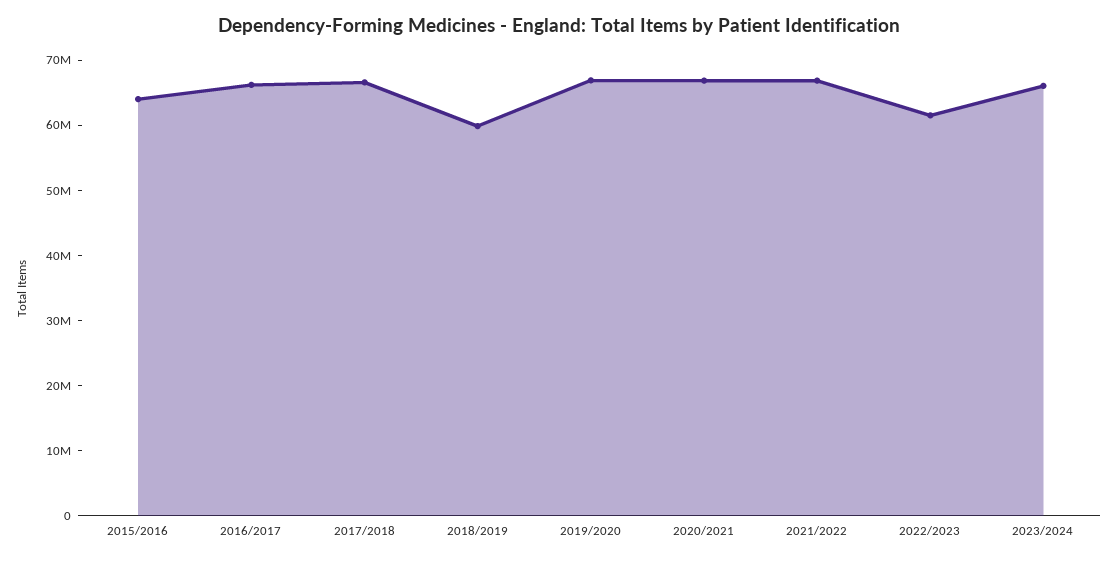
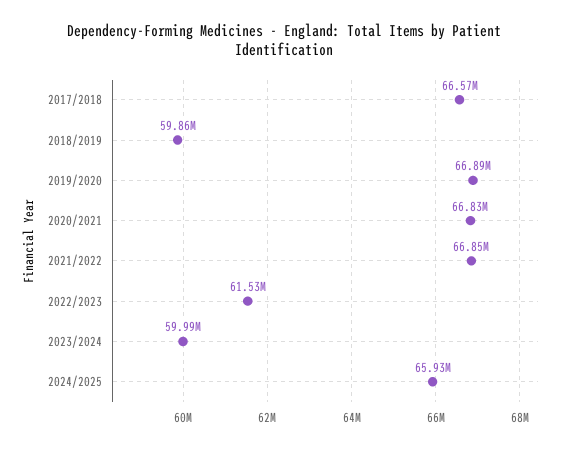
2015/2016: 64000000 -> none
2016/2017: 66000000 -> none
2023/2024: 66000000 -> 59990000
2024/2025: none -> 65930000

